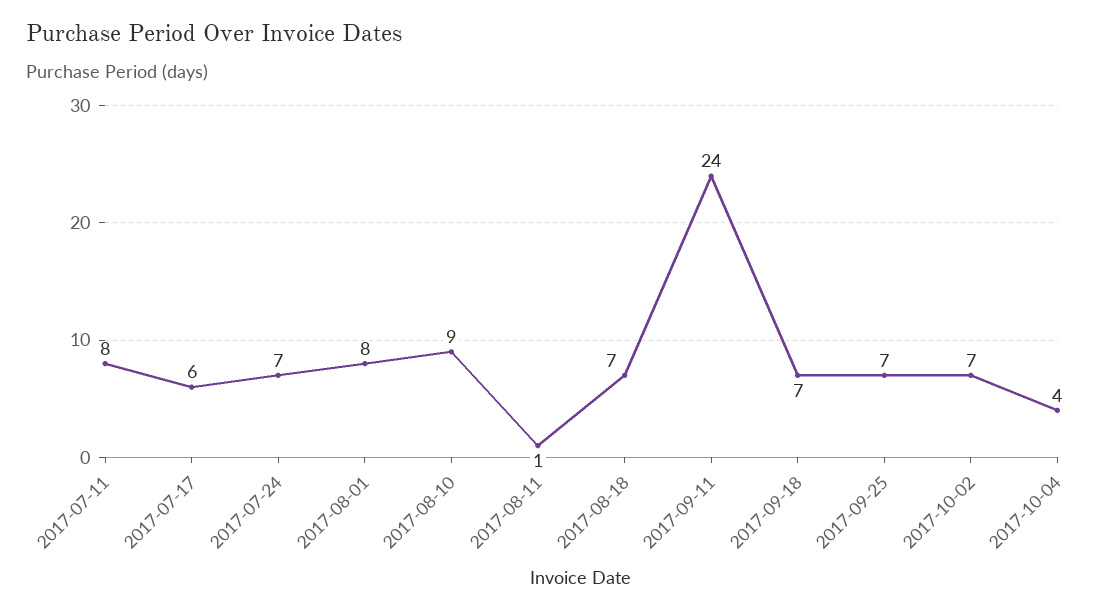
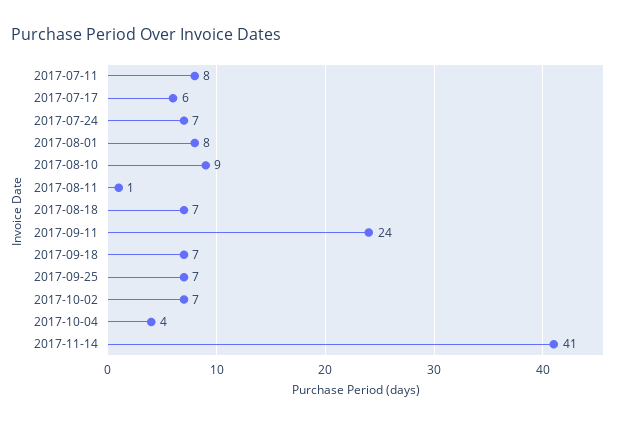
2017-11-14: none -> 41

